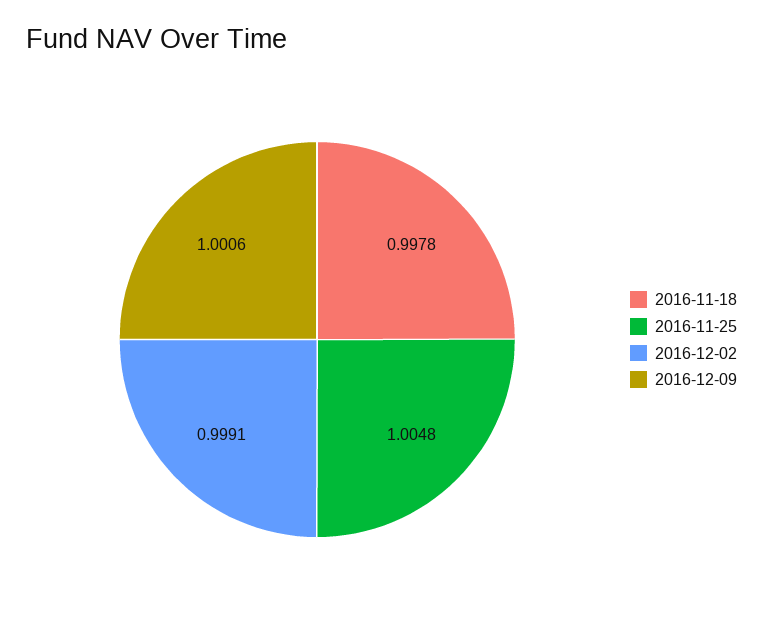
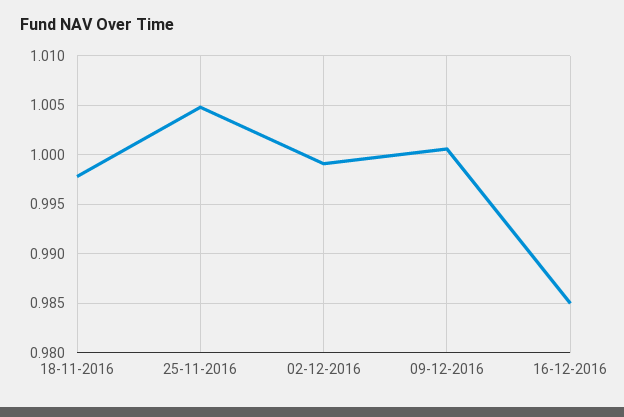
16-12-2016: none -> 0.985

